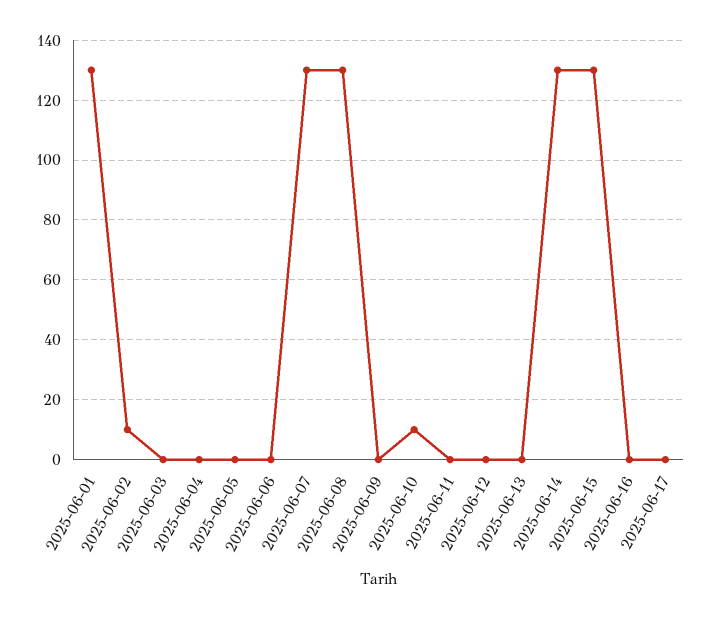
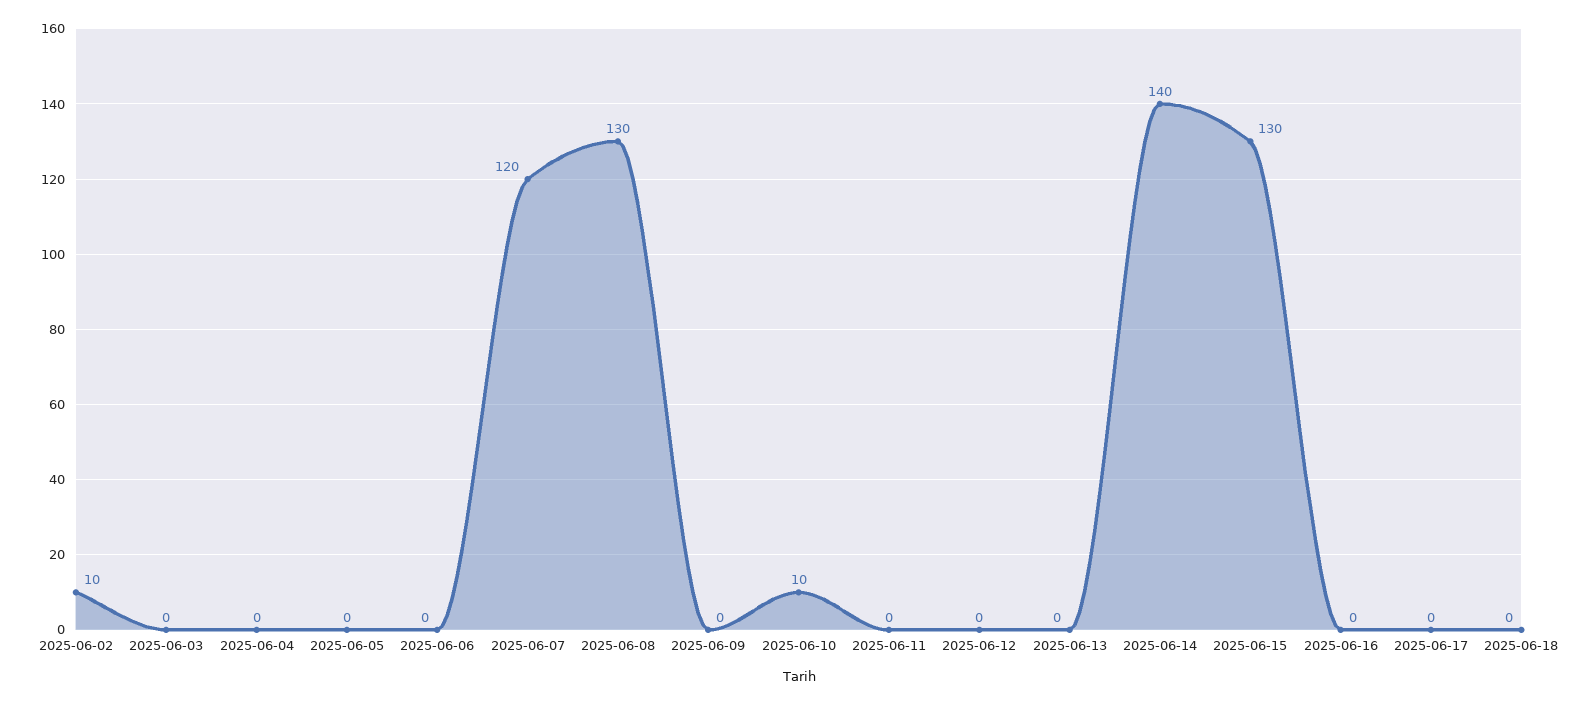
2025-06-01: 130 -> none
2025-06-07: 130 -> 120
2025-06-14: 130 -> 140
2025-06-18: none -> 0

